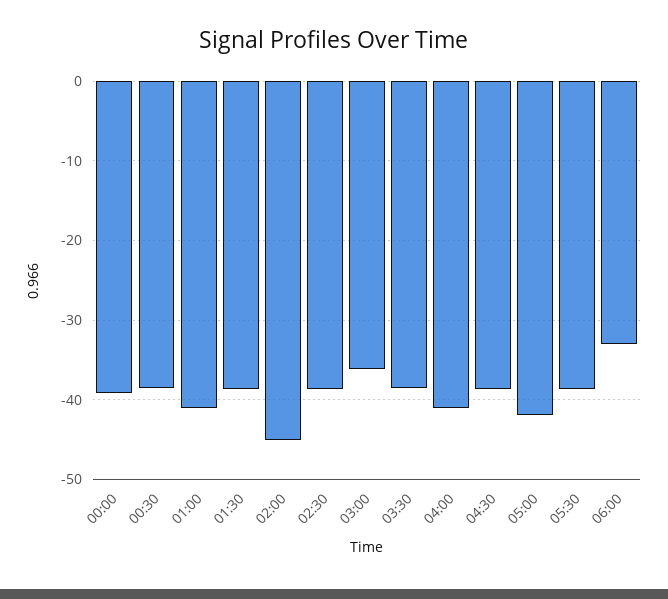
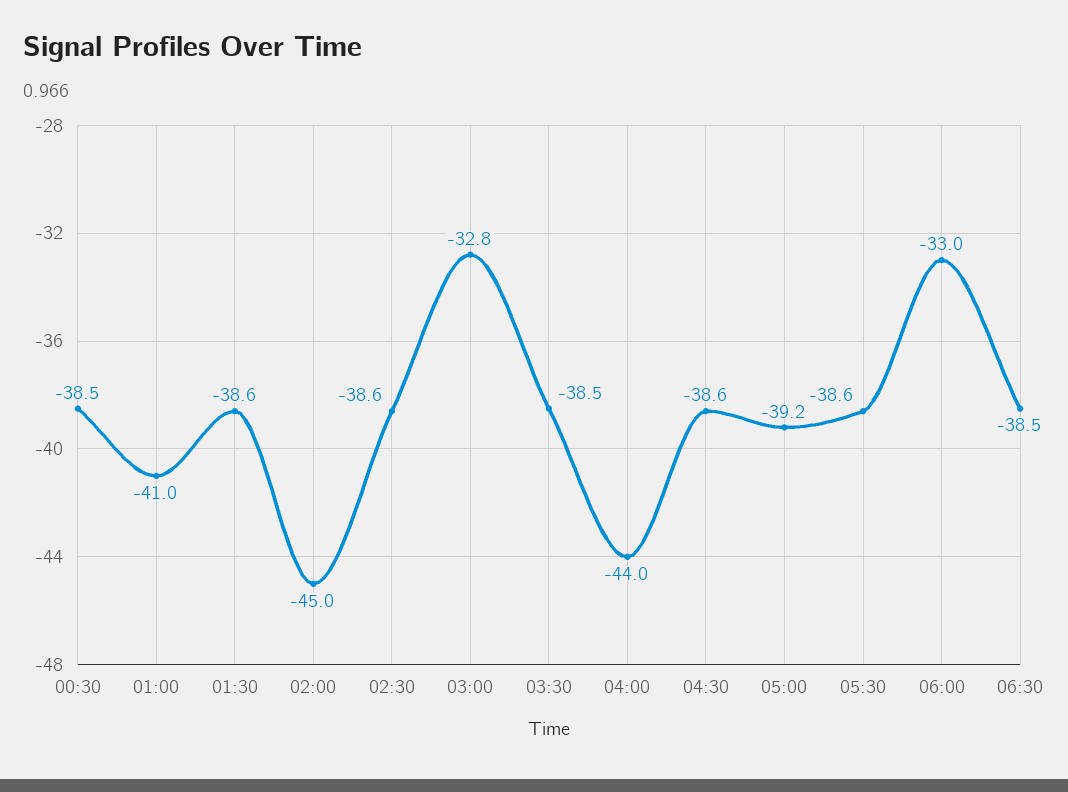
00:00: -39 -> none
03:00: -36 -> -32.8
04:00: -41 -> -44
05:00: -42 -> -39.2
06:30: none -> -38.5

